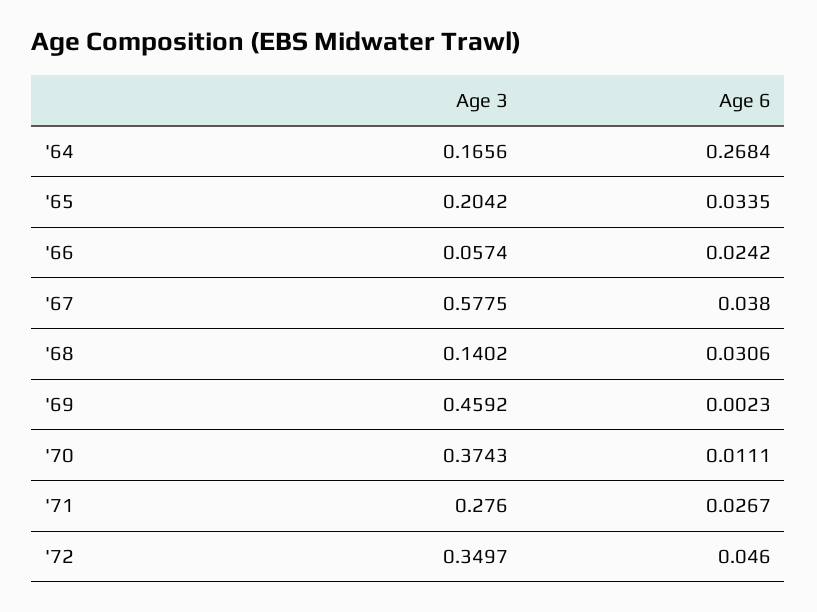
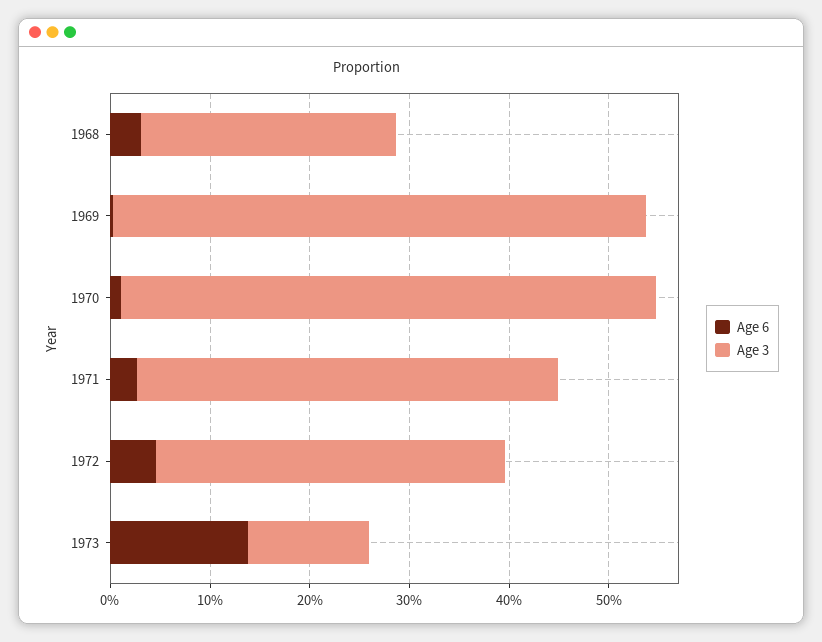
Age 3, '64: 0.1656 -> none
Age 6, '64: 0.2684 -> none
Age 3, '65: 0.2042 -> none
Age 6, '65: 0.0335 -> none
Age 3, '66: 0.0574 -> none
Age 6, '66: 0.0242 -> none
Age 3, '67: 0.5775 -> none
Age 6, '67: 0.038 -> none
Age 3, '68: 0.1402 -> 0.26
Age 3, '69: 0.4592 -> 0.54
Age 3, '70: 0.3743 -> 0.54
Age 3, '71: 0.276 -> 0.42
Age 6, 1973: none -> 0.14
Age 3, 1973: none -> 0.12

